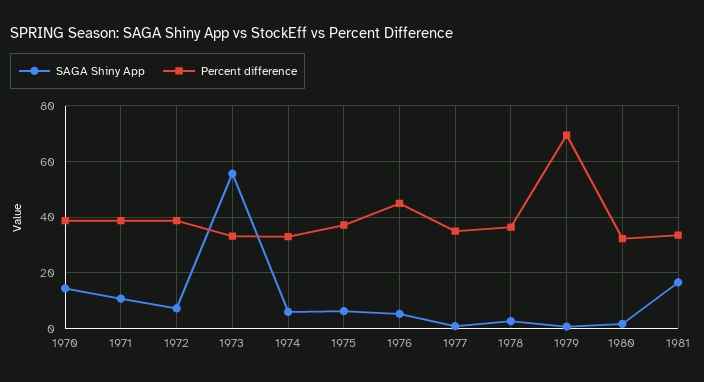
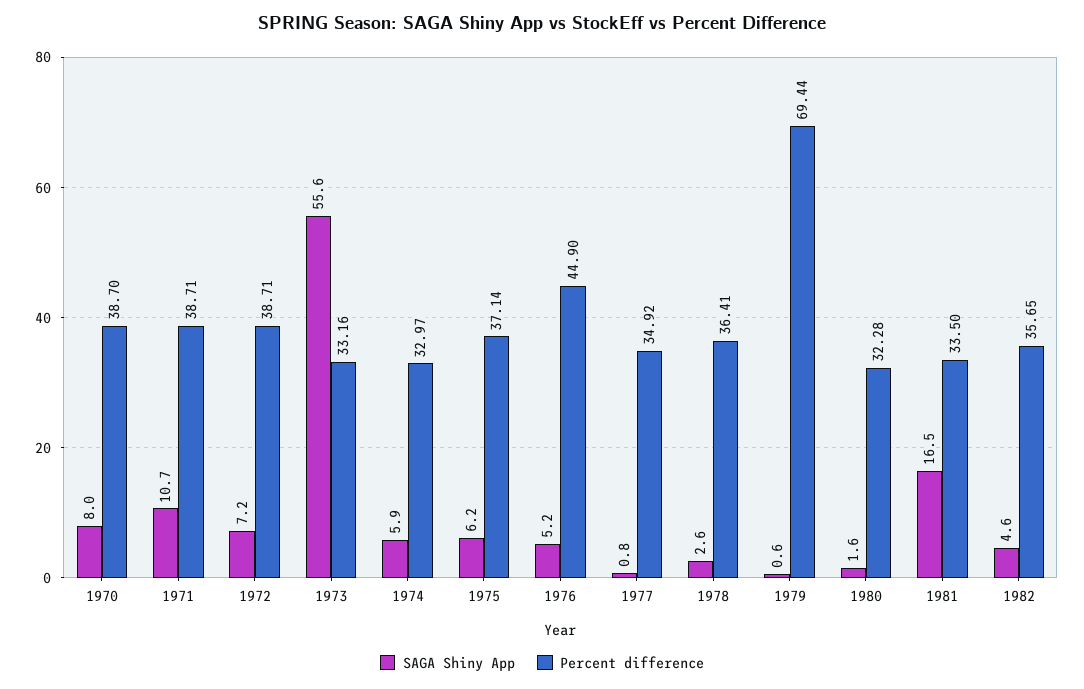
SAGA Shiny App, 1970: 15 -> 8
SAGA Shiny App, 1982: none -> 4.6
Percent difference, 1982: none -> 35.65

